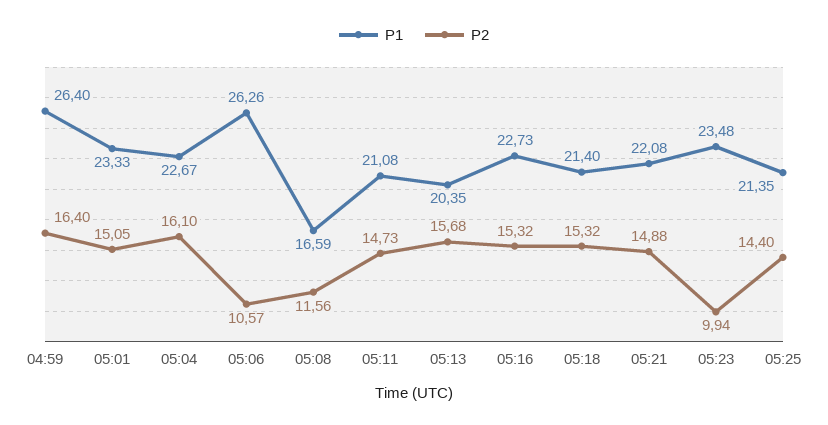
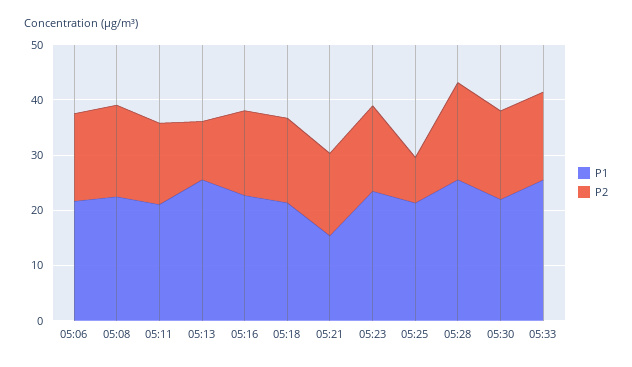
P1, 04:59: 26.4 -> none
P2, 04:59: 16.4 -> none
P1, 05:01: 23.33 -> none
P2, 05:01: 15.05 -> none
P1, 05:04: 22.67 -> none
P2, 05:04: 16.1 -> none
P1, 05:06: 26.26 -> 22
P2, 05:06: 10.57 -> 16
P1, 05:08: 16.59 -> 22
P2, 05:08: 11.56 -> 16
P1, 05:13: 20.35 -> 26
P2, 05:13: 15.68 -> 10
P1, 05:21: 22.08 -> 16
P2, 05:23: 9.94 -> 16
P2, 05:25: 14.4 -> 8
P1, 05:28: none -> 26
P2, 05:28: none -> 18
P1, 05:30: none -> 22
P2, 05:30: none -> 16
P1, 05:33: none -> 26
P2, 05:33: none -> 16

